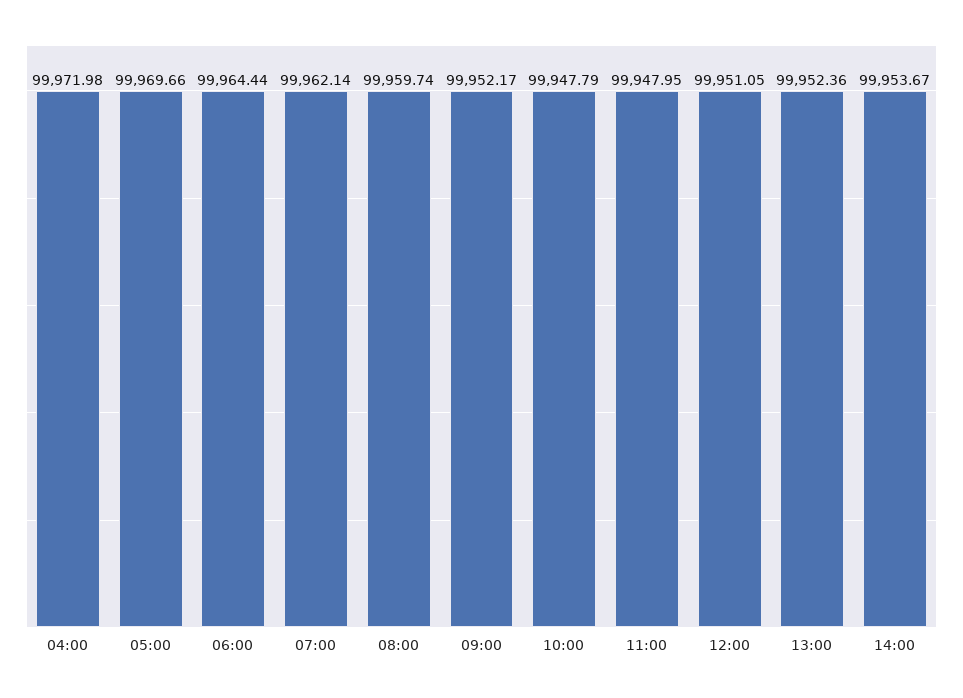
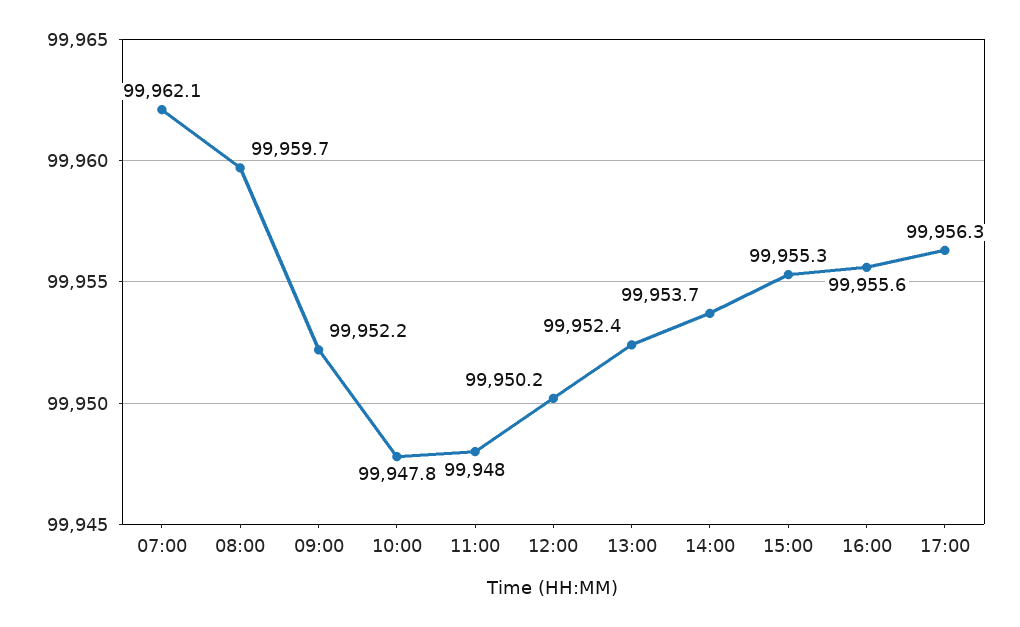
04:00: 99971.98 -> none
05:00: 99969.66 -> none
06:00: 99964.44 -> none
12:00: 99951.05 -> 99950.2
15:00: none -> 99955.3
16:00: none -> 99955.6
17:00: none -> 99956.3

